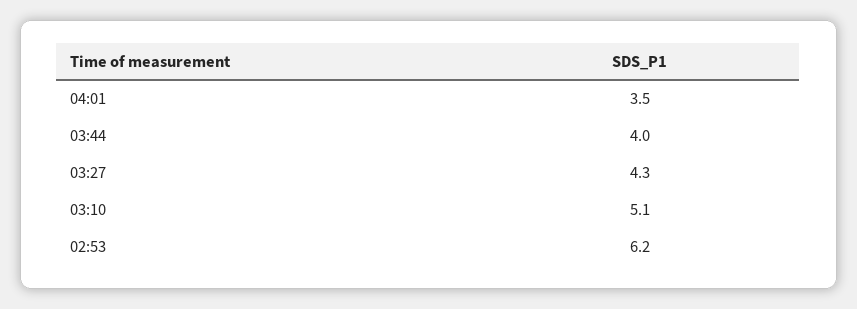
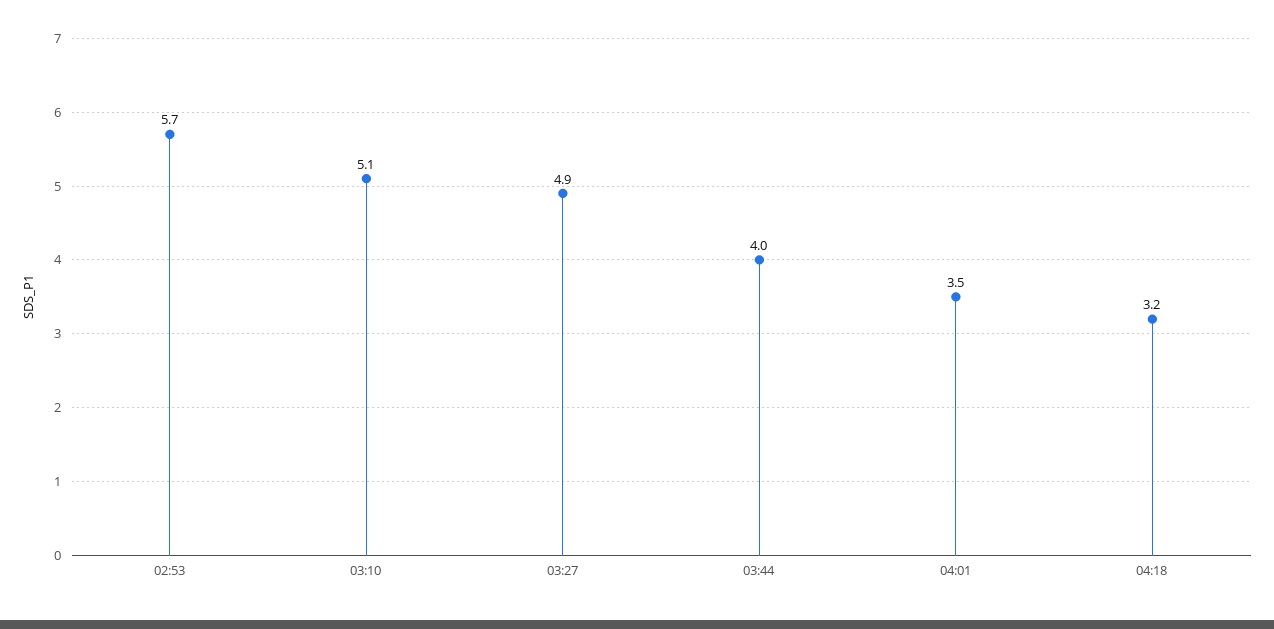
03:27: 4.3 -> 4.9
02:53: 6.2 -> 5.7
04:18: none -> 3.2

